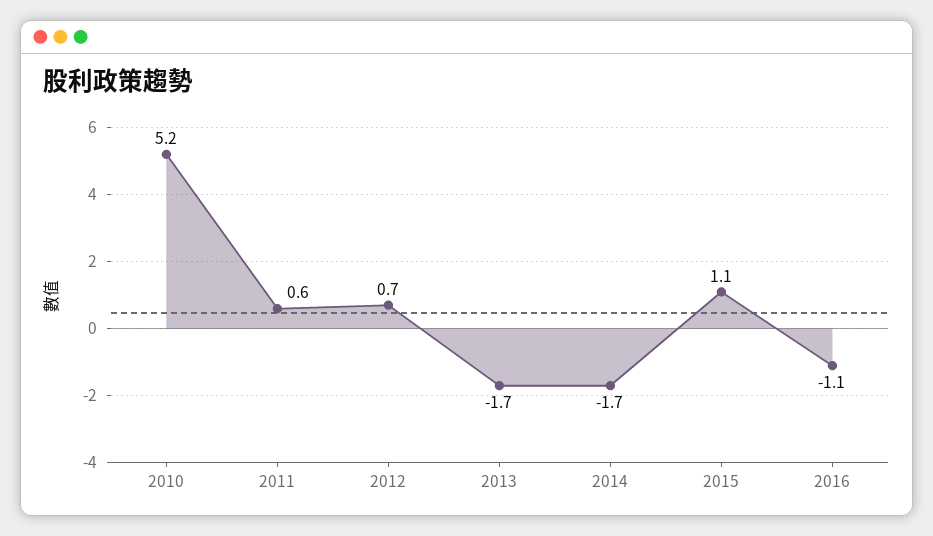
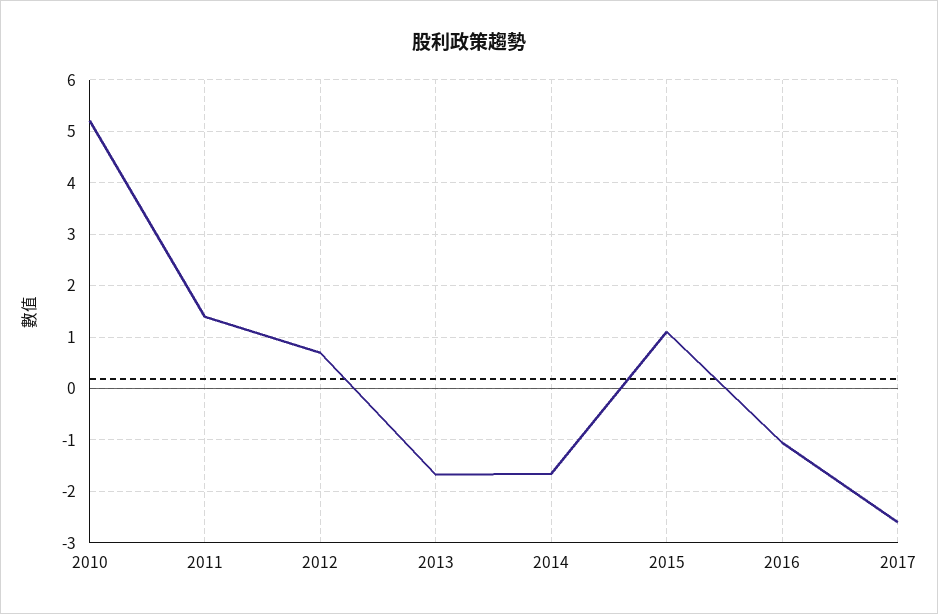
2011: 0.6 -> 1.4
2017: none -> -2.6

